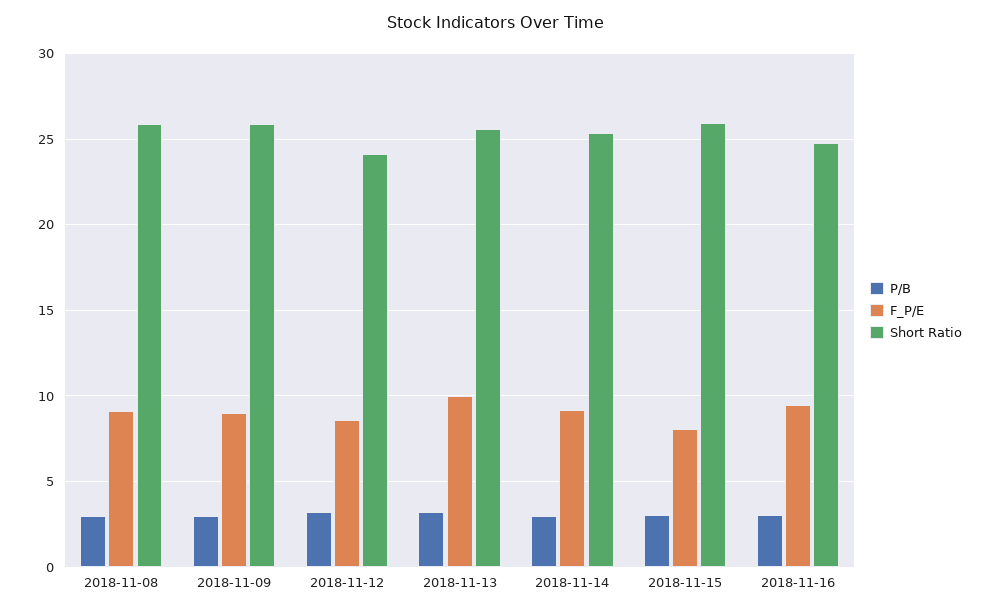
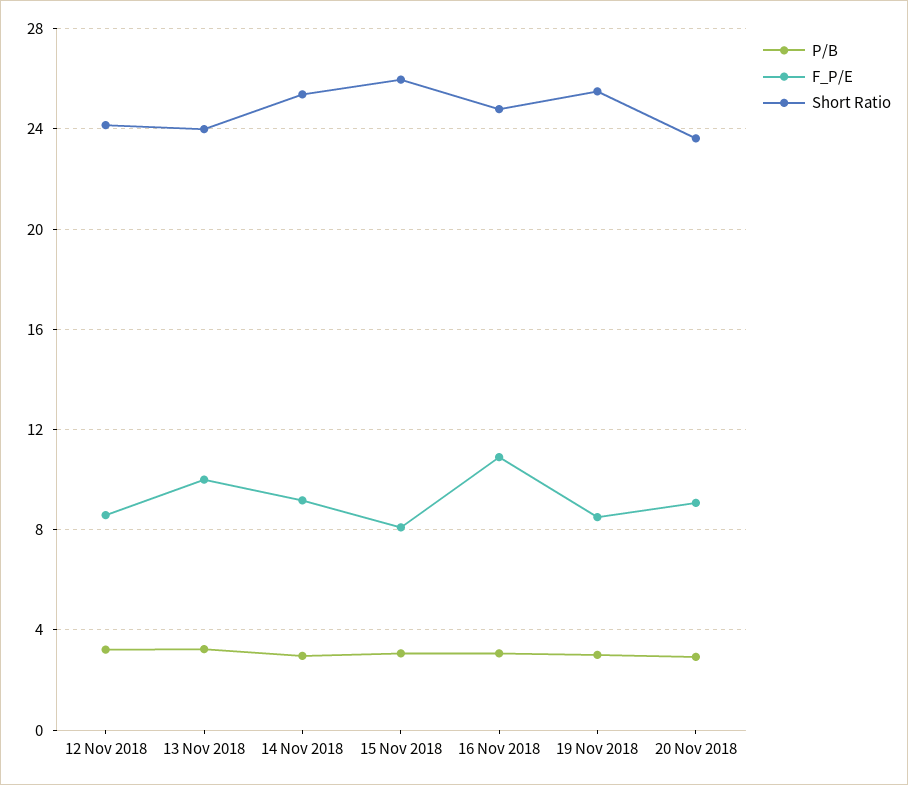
P/B, 2018-11-08: 3 -> none
F_P/E, 2018-11-08: 9 -> none
Short Ratio, 2018-11-08: 26 -> none
P/B, 2018-11-09: 3 -> none
F_P/E, 2018-11-09: 9 -> none
Short Ratio, 2018-11-09: 26 -> none
Short Ratio, 2018-11-13: 25.5 -> 24
F_P/E, 2018-11-16: 9.5 -> 11
P/B, 19 Nov 2018: none -> 3
F_P/E, 19 Nov 2018: none -> 8.5
Short Ratio, 19 Nov 2018: none -> 25.5
P/B, 20 Nov 2018: none -> 3
F_P/E, 20 Nov 2018: none -> 9
Short Ratio, 20 Nov 2018: none -> 23.5

